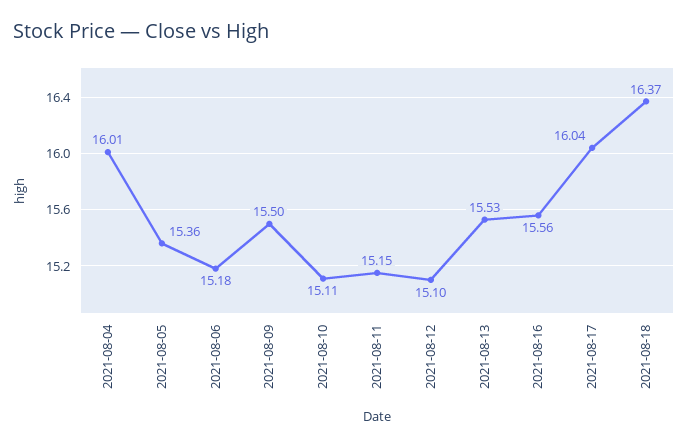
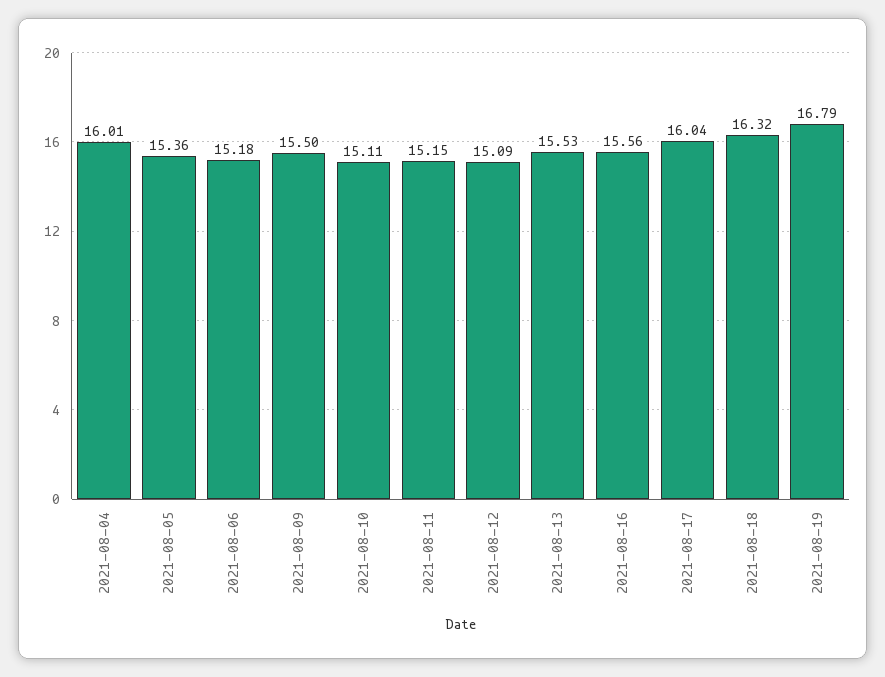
2021-08-12: 15.1 -> 15.09
2021-08-18: 16.37 -> 16.32
2021-08-19: none -> 16.79

